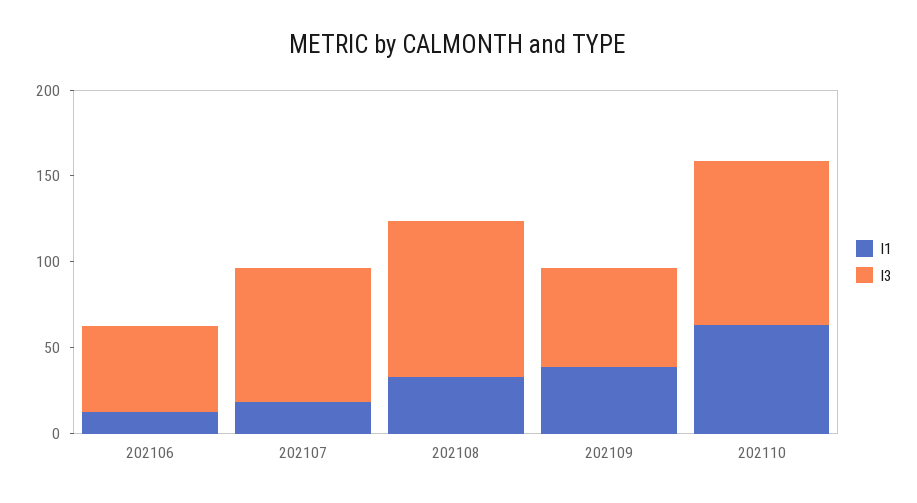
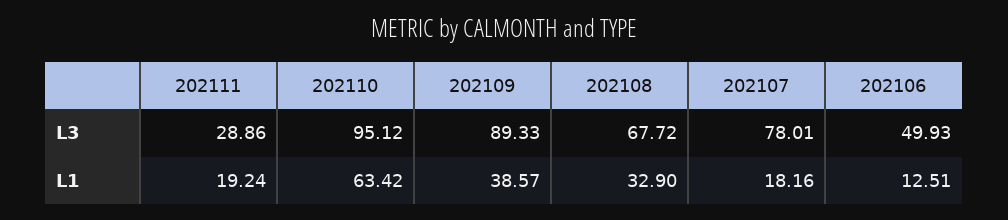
l3, 202108: 90 -> 67.72
l3, 202109: 60 -> 89.33
l3, 202111: none -> 28.86
l1, 202111: none -> 19.24

